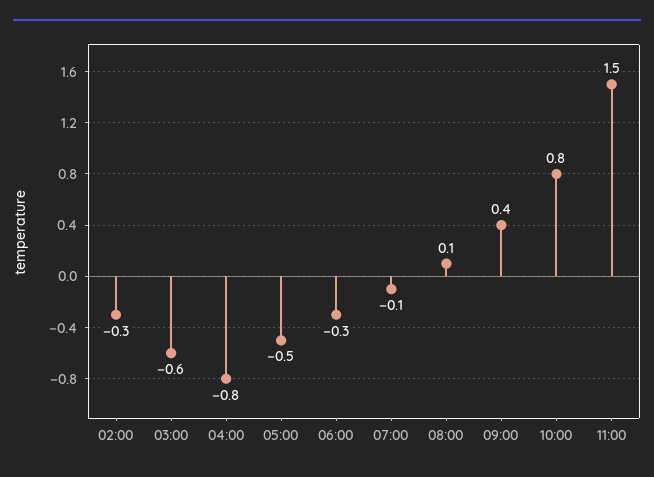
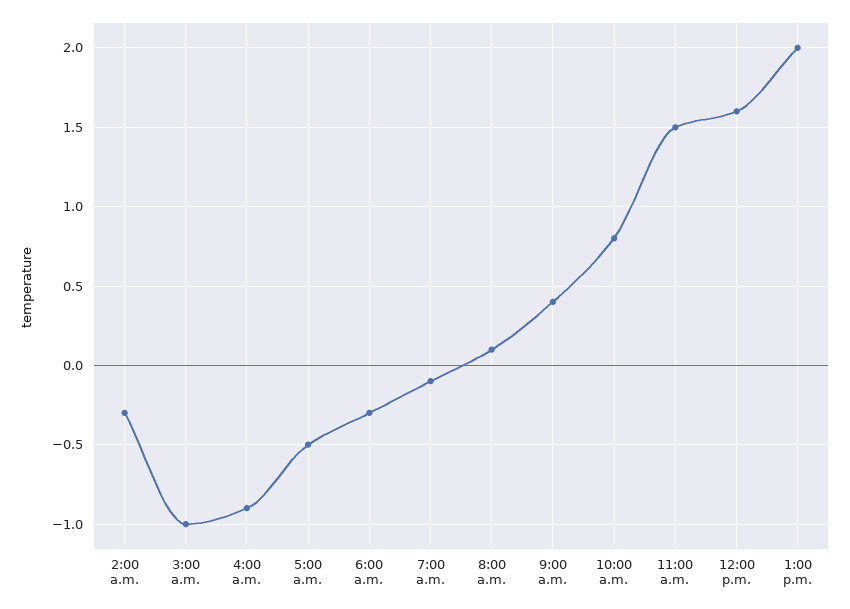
03:00: -0.6 -> -1
04:00: -0.8 -> -0.9
12:00 p.m.: none -> 1.6
1:00 p.m.: none -> 2

